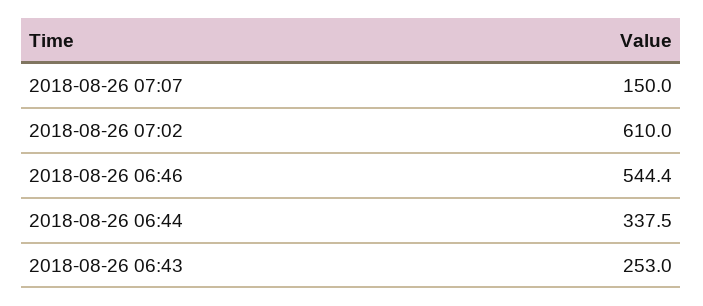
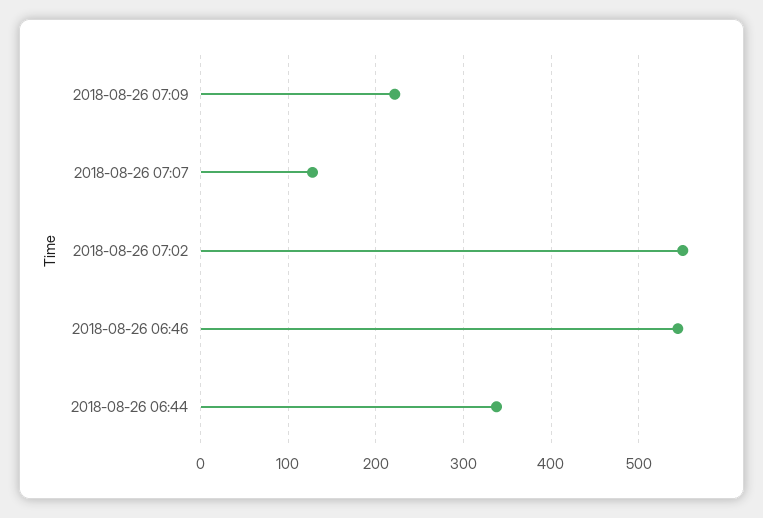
2018-08-26 07:07: 150 -> 130
2018-08-26 07:02: 610 -> 550
2018-08-26 06:43: 253 -> none
2018-08-26 07:09: none -> 220

